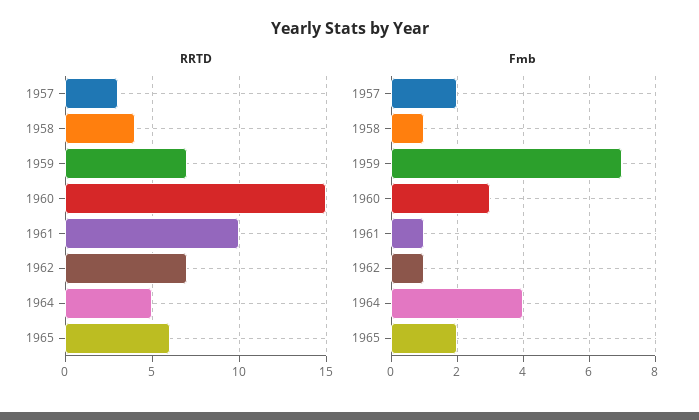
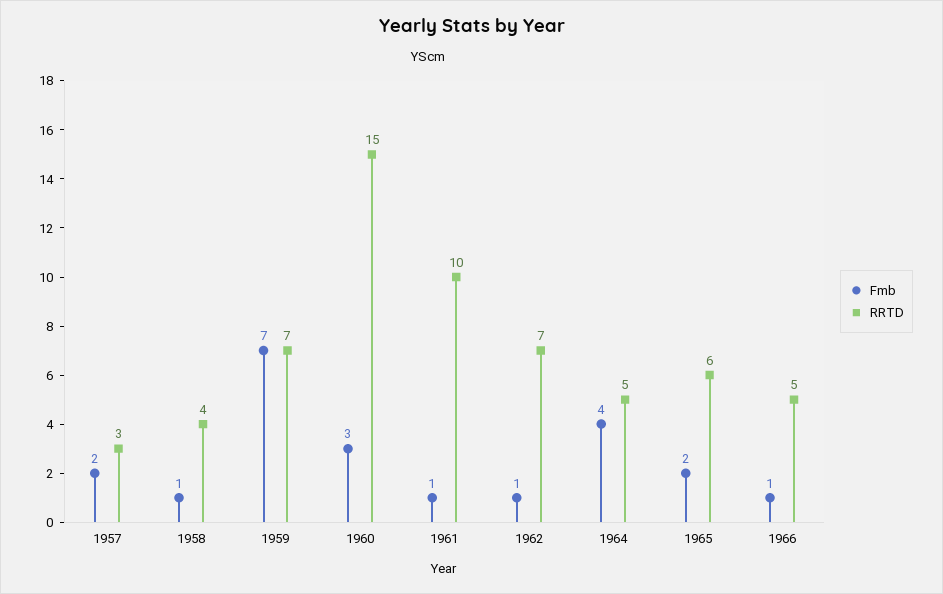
Fmb, 1966: none -> 1
RRTD, 1966: none -> 5

